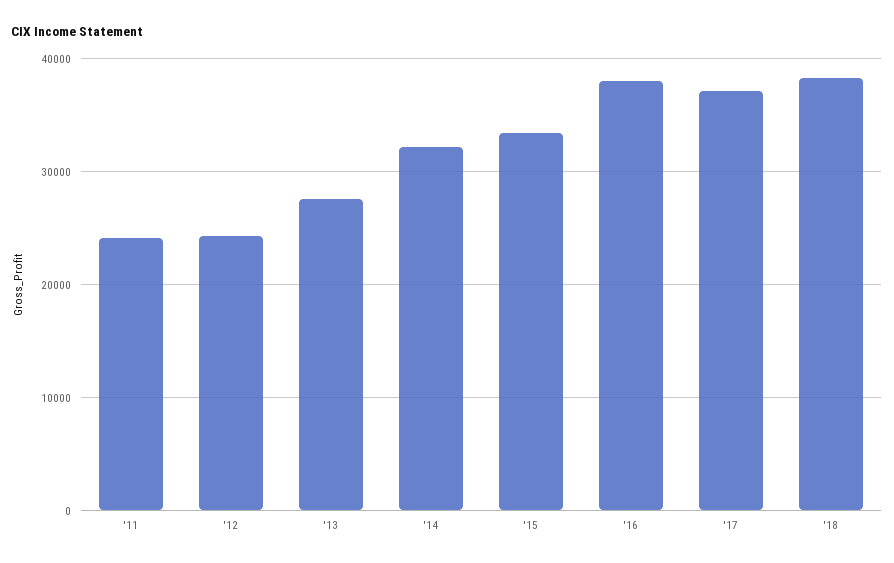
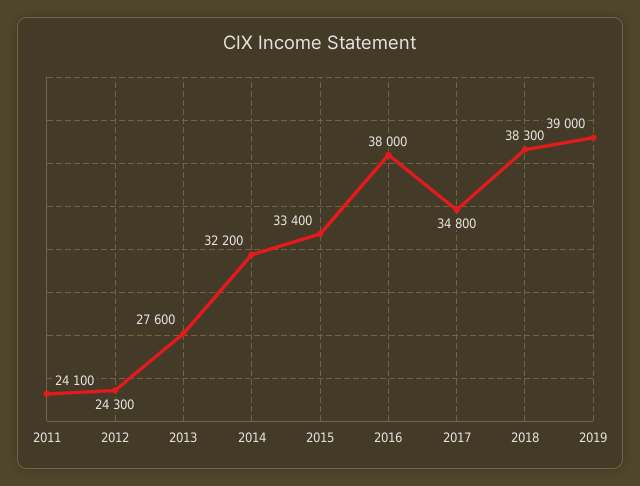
'17: 37000 -> 34800
2019: none -> 39000

